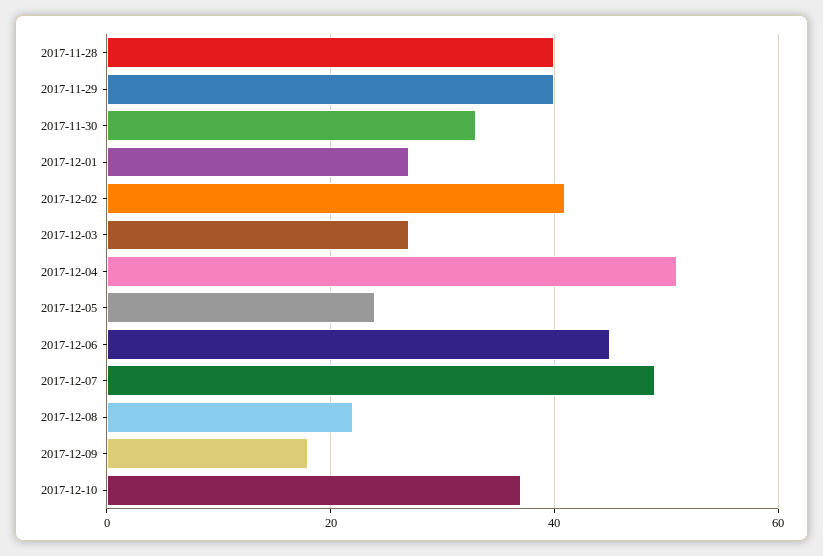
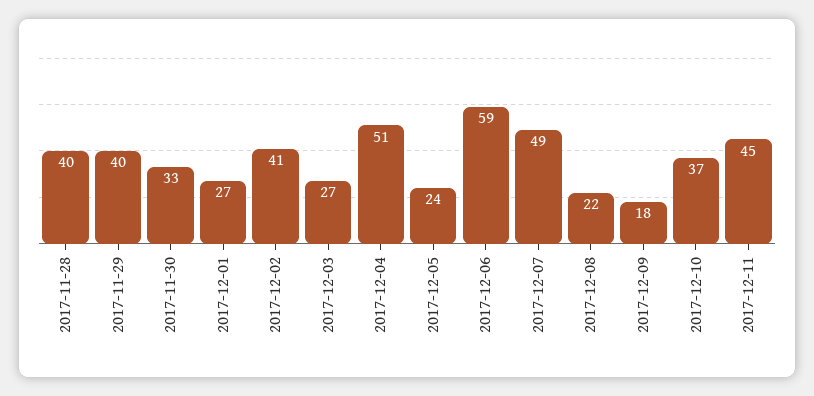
2017-12-06: 45 -> 59
2017-12-11: none -> 45

